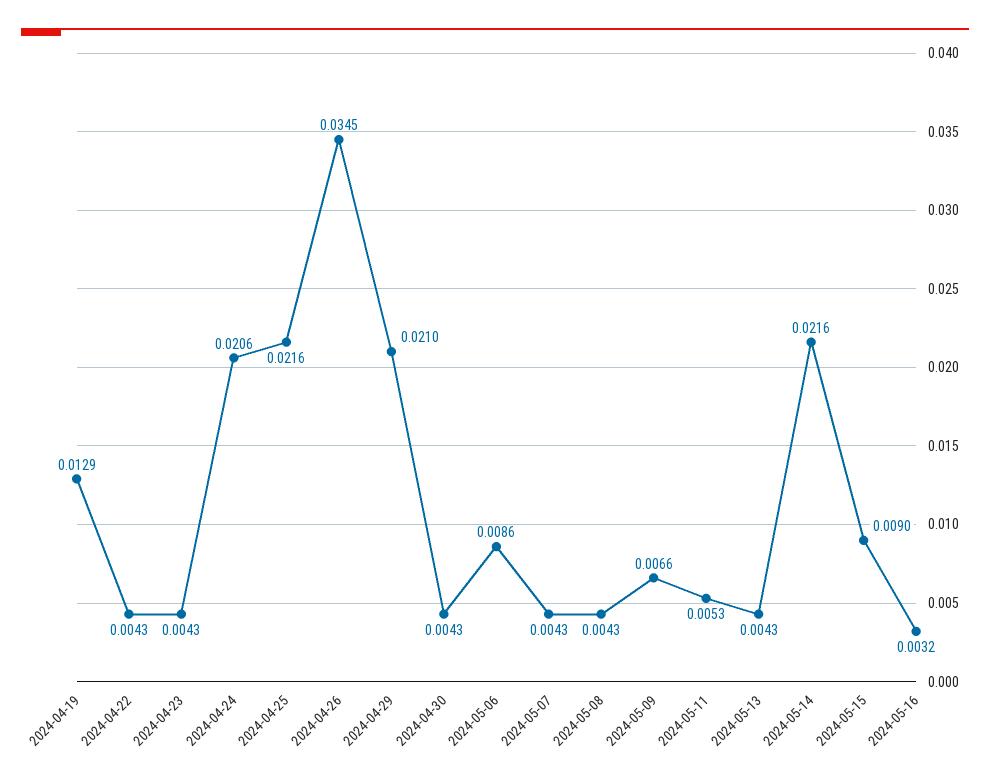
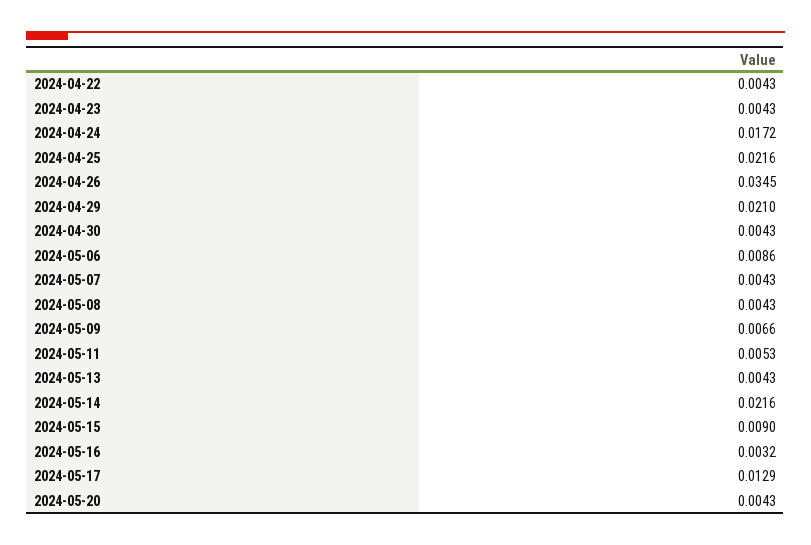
2024-04-19: 0.0129 -> none
2024-04-24: 0.0206 -> 0.0172
2024-05-17: none -> 0.0129
2024-05-20: none -> 0.0043

